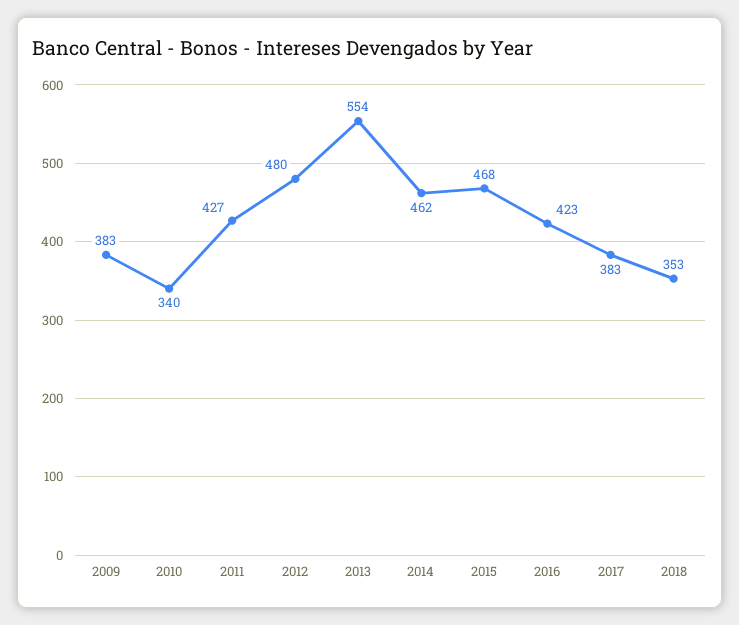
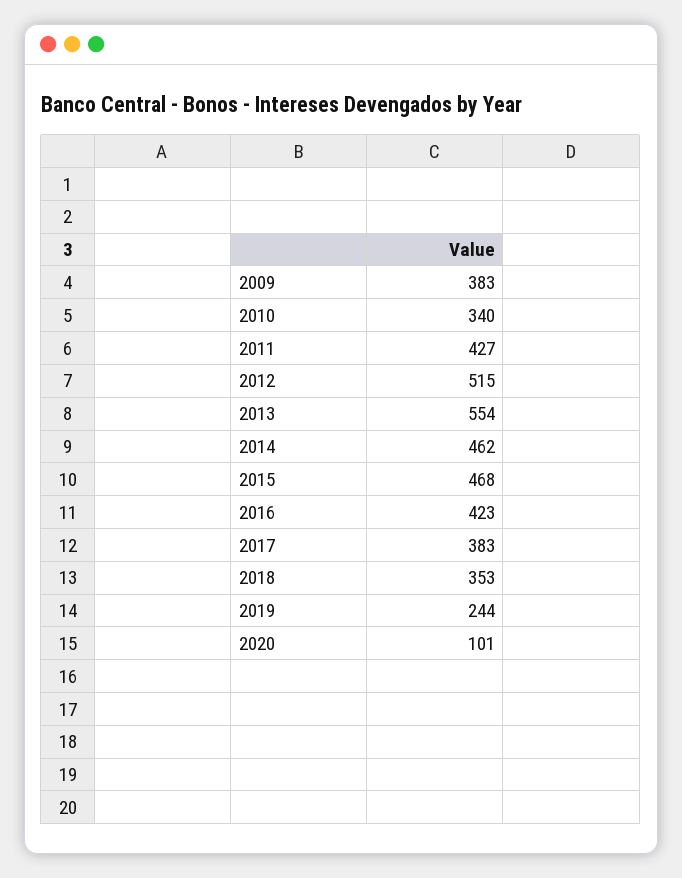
2012: 480 -> 515
2019: none -> 244
2020: none -> 101

